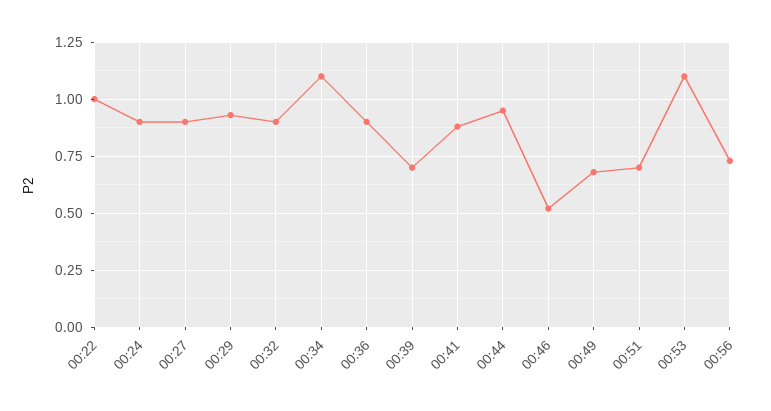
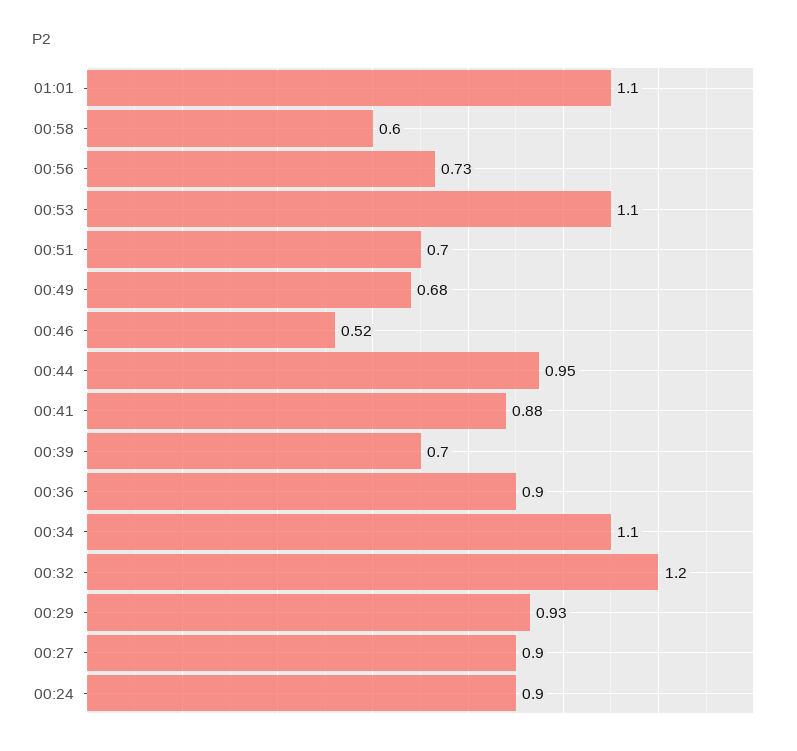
00:22: 1 -> none
00:32: 0.9 -> 1.2
01:01: none -> 1.1
00:58: none -> 0.6

